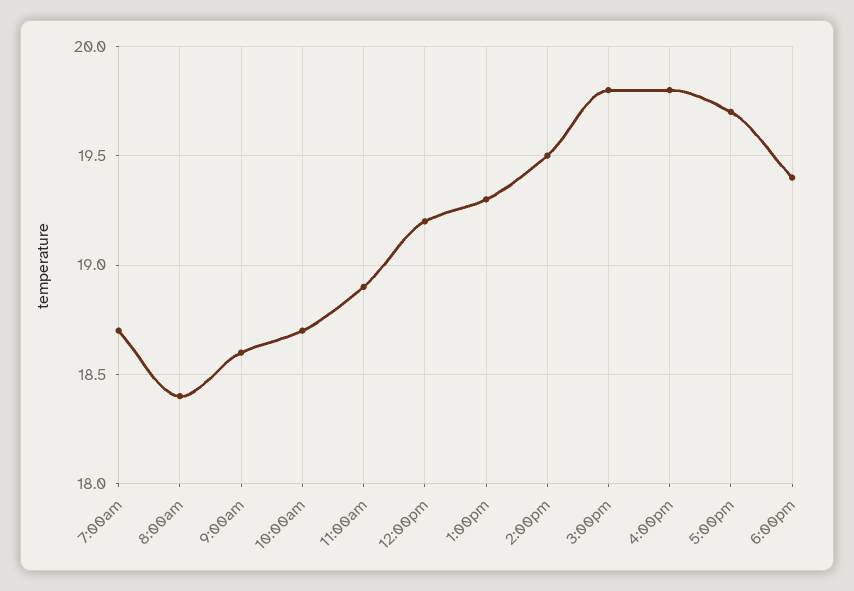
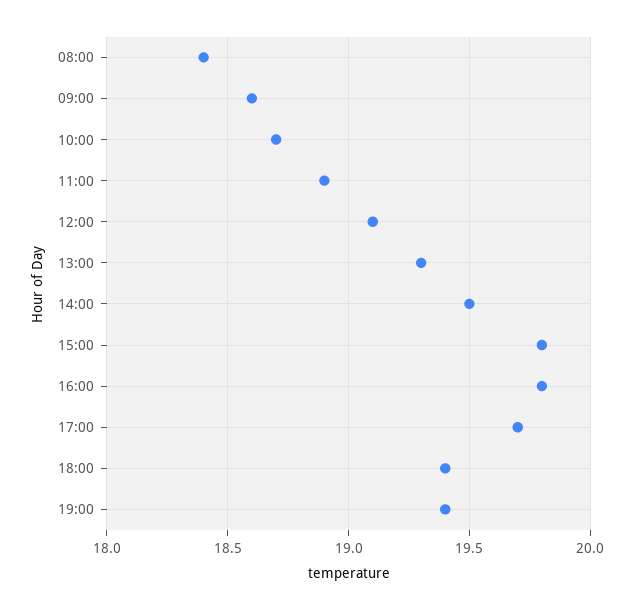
7:00am: 18.7 -> none
12:00pm: 19.2 -> 19.1
19:00: none -> 19.4

